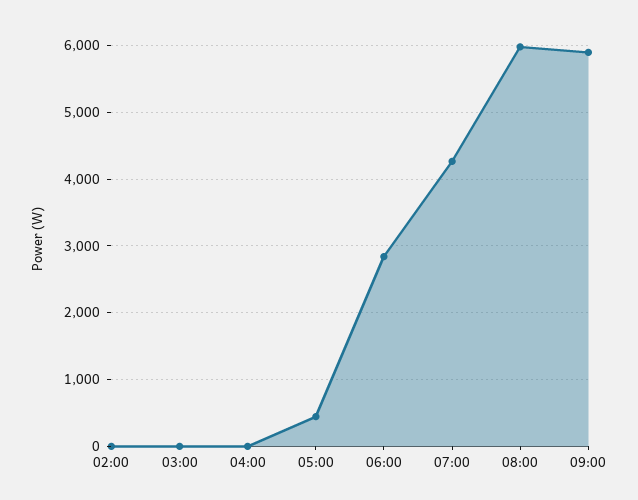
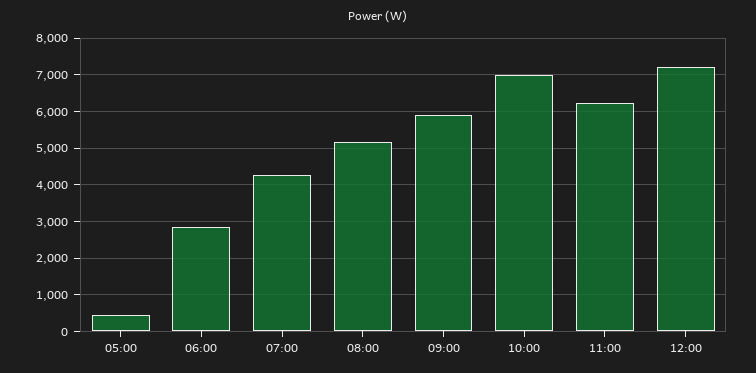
02:00: 0 -> none
03:00: 0 -> none
04:00: 0 -> none
08:00: 6000 -> 5200
10:00: none -> 7000
11:00: none -> 6200
12:00: none -> 7200

